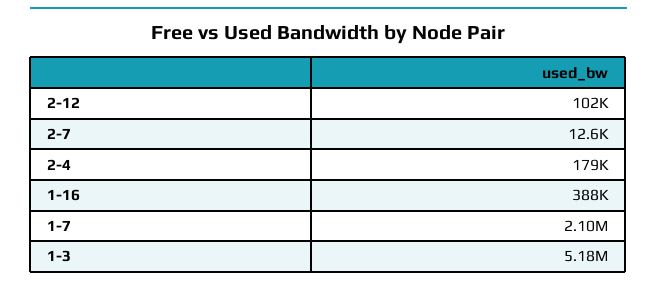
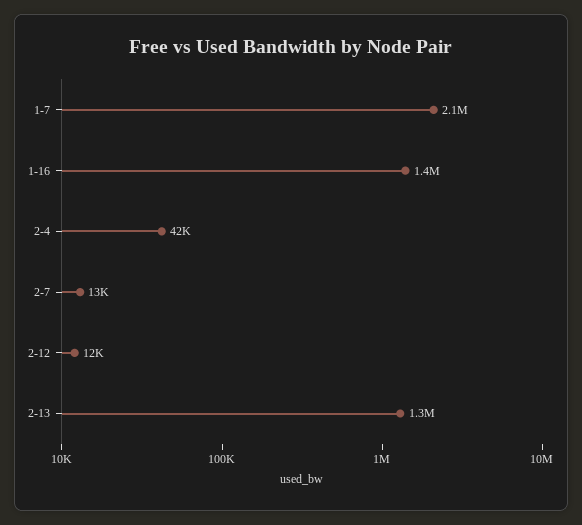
2-12: 102000 -> 12000
2-4: 179000 -> 42000
1-16: 388000 -> 1400000
1-3: 5180000 -> none
2-13: none -> 1300000

